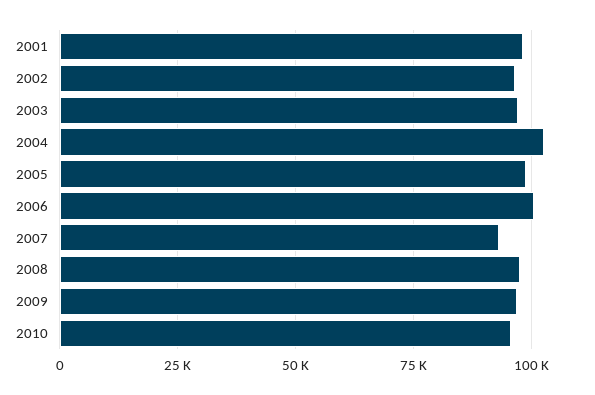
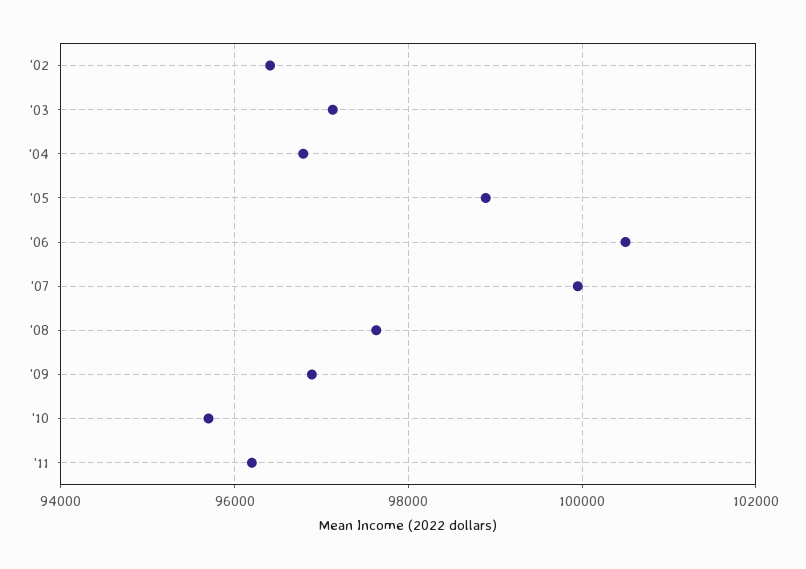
2001: 97500 -> none
2004: 102500 -> 96800
2007: 92500 -> 100000
'11: none -> 96200

